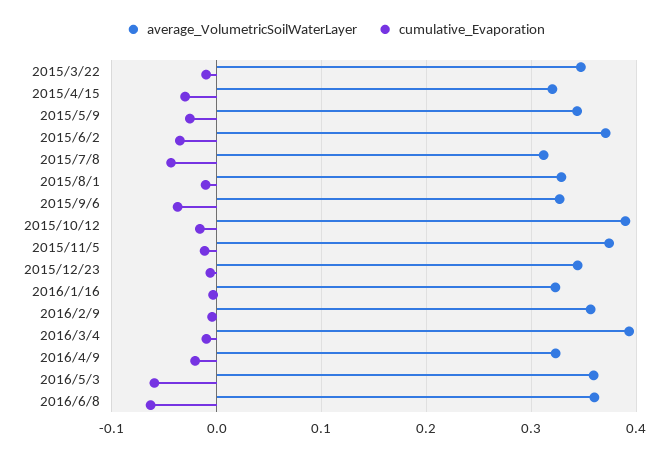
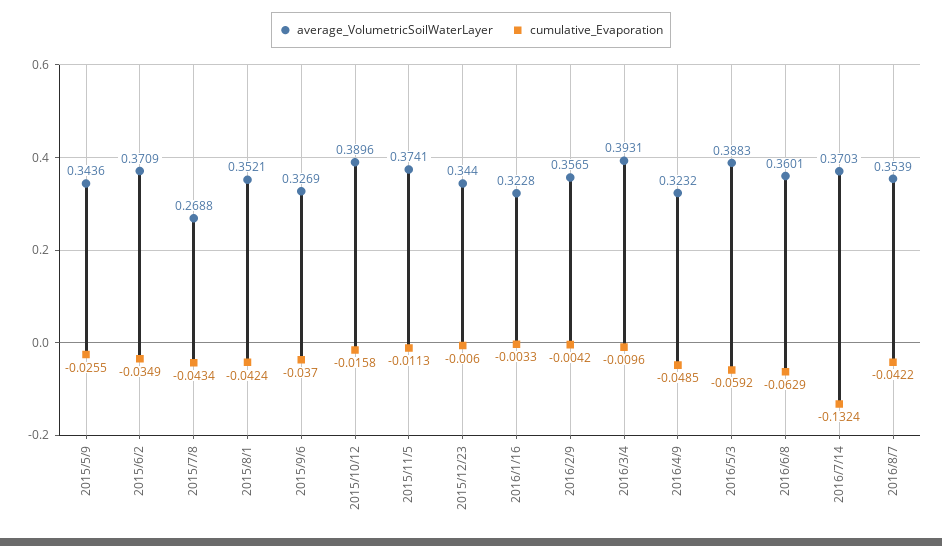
average_VolumetricSoilWaterLayer, 2015/3/22: 0.35 -> none
cumulative_Evaporation, 2015/3/22: -0.01 -> none
average_VolumetricSoilWaterLayer, 2015/4/15: 0.32 -> none
cumulative_Evaporation, 2015/4/15: -0.03 -> none
average_VolumetricSoilWaterLayer, 2015/7/8: 0.31 -> 0.2688
average_VolumetricSoilWaterLayer, 2015/8/1: 0.33 -> 0.3521
cumulative_Evaporation, 2015/8/1: -0.01 -> -0.0424
cumulative_Evaporation, 2016/4/9: -0.02 -> -0.0485
average_VolumetricSoilWaterLayer, 2016/5/3: 0.36 -> 0.3883
average_VolumetricSoilWaterLayer, 2016/7/14: none -> 0.3703
cumulative_Evaporation, 2016/7/14: none -> -0.1324
average_VolumetricSoilWaterLayer, 2016/8/7: none -> 0.3539
cumulative_Evaporation, 2016/8/7: none -> -0.0422

